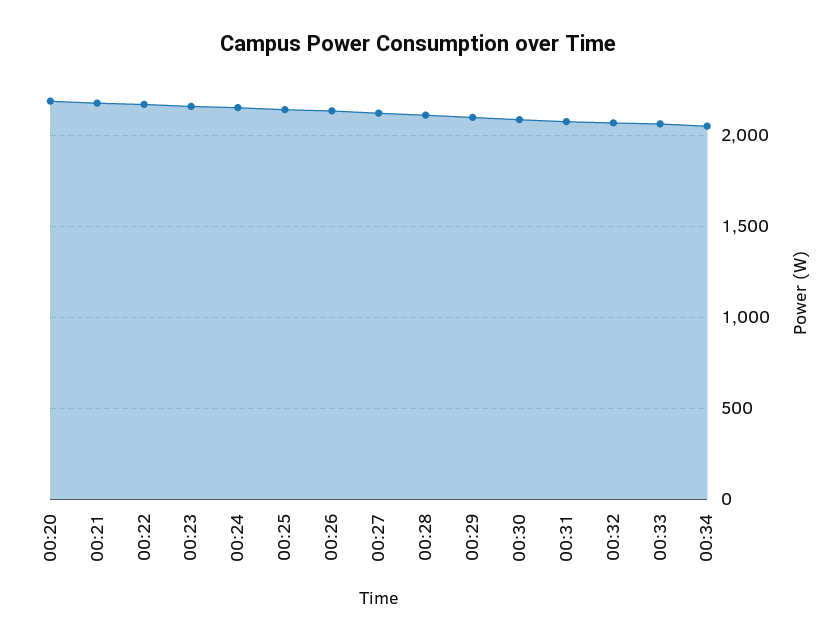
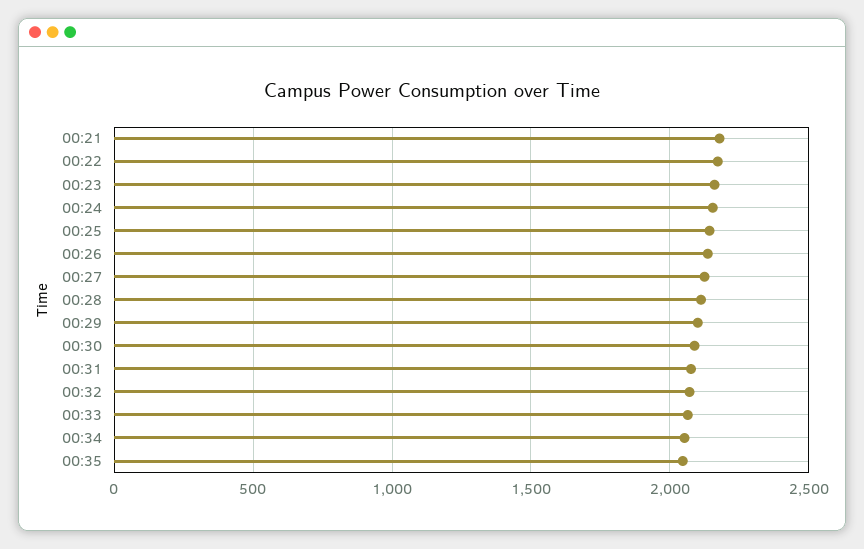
00:20: 2200 -> none
00:35: none -> 2050

